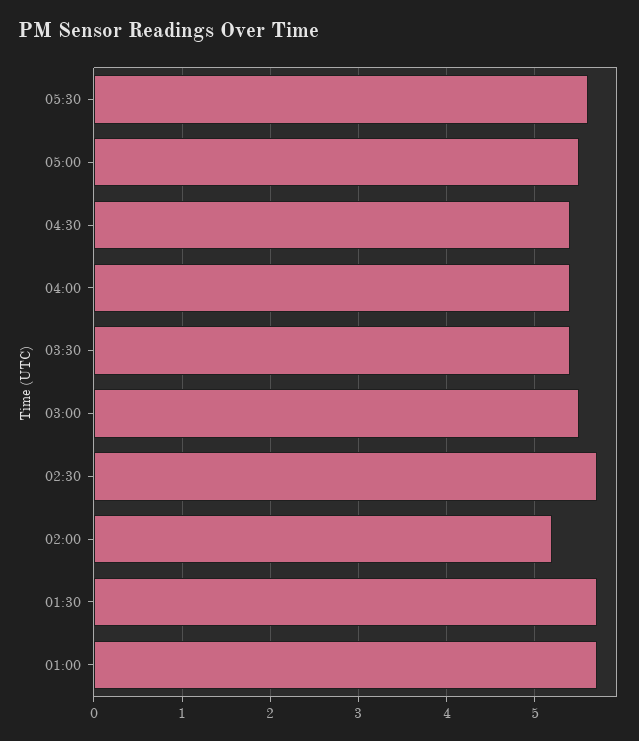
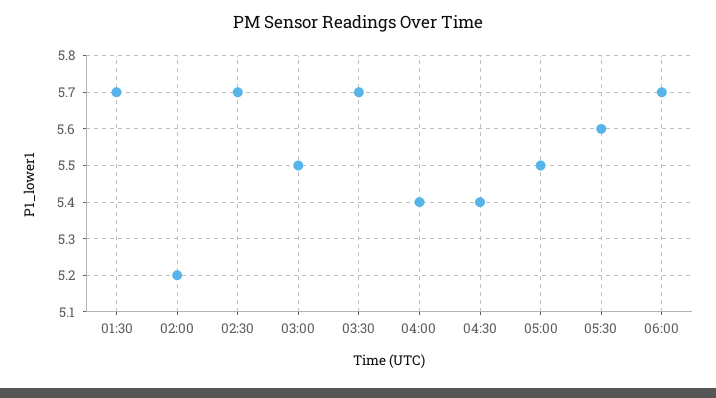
03:30: 5.4 -> 5.7
01:00: 5.7 -> none
06:00: none -> 5.7

